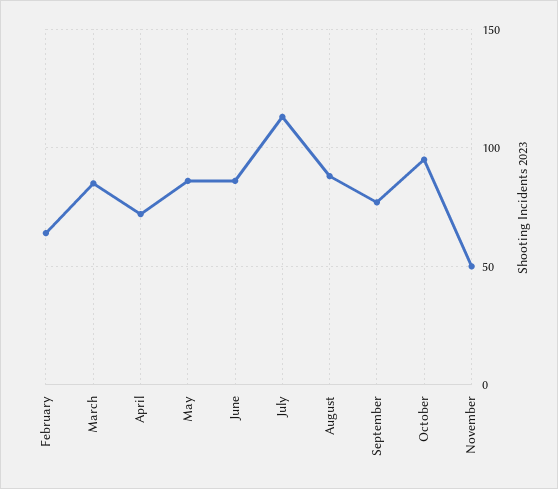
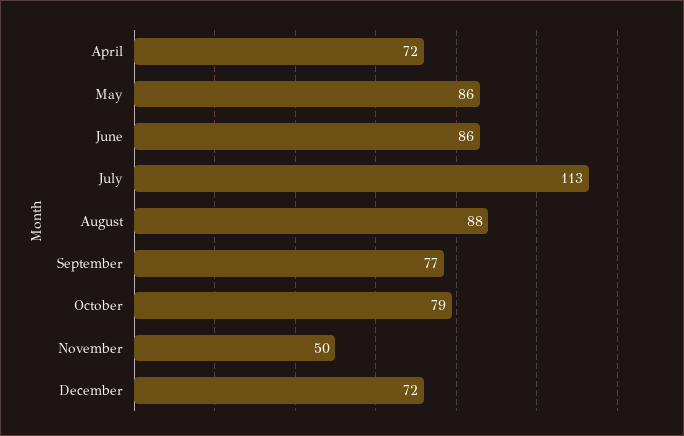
February: 65 -> none
March: 85 -> none
October: 95 -> 79
December: none -> 72

